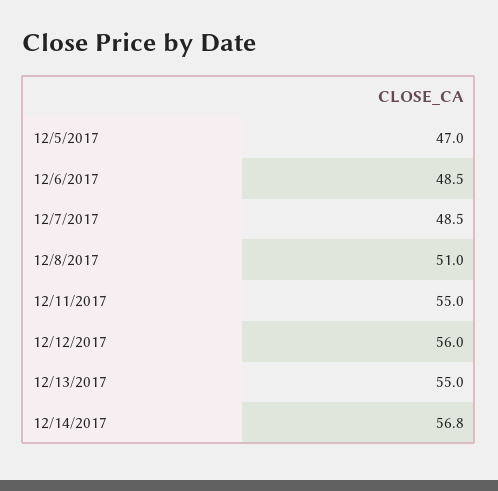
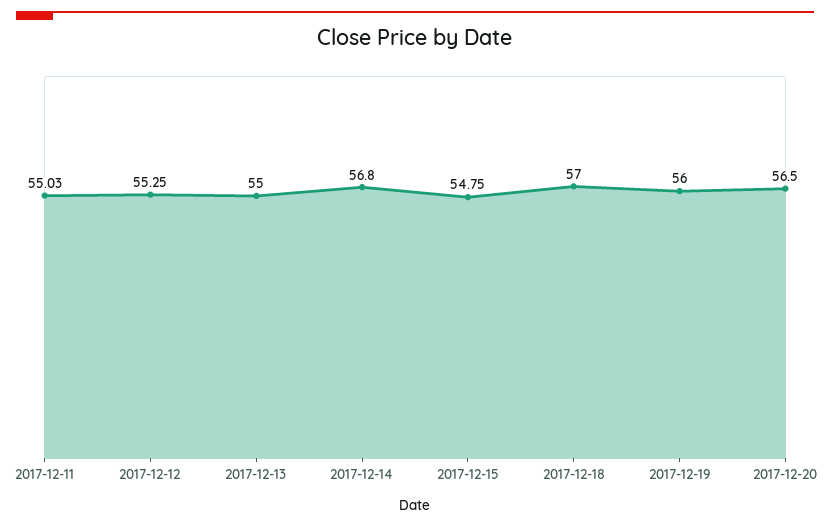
12/5/2017: 47 -> none
12/6/2017: 48.5 -> none
12/7/2017: 48.5 -> none
12/8/2017: 51 -> none
12/11/2017: 55 -> 55.03
12/12/2017: 56 -> 55.25
2017-12-15: none -> 54.75
2017-12-18: none -> 57
2017-12-19: none -> 56
2017-12-20: none -> 56.5

